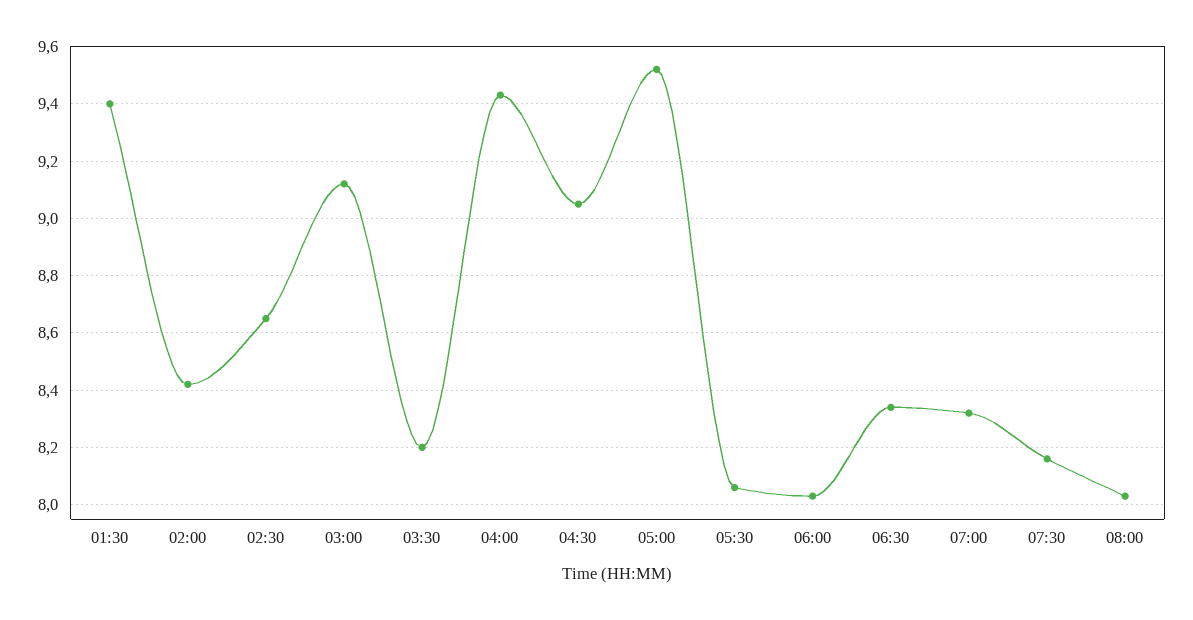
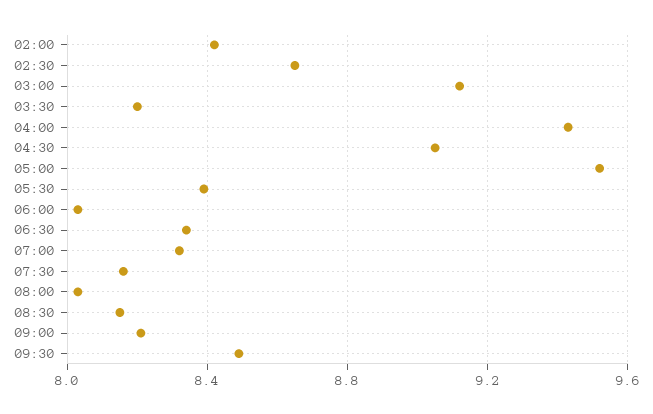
01:30: 9.4 -> none
05:30: 8.05 -> 8.4
08:30: none -> 8.15
09:00: none -> 8.2
09:30: none -> 8.5

